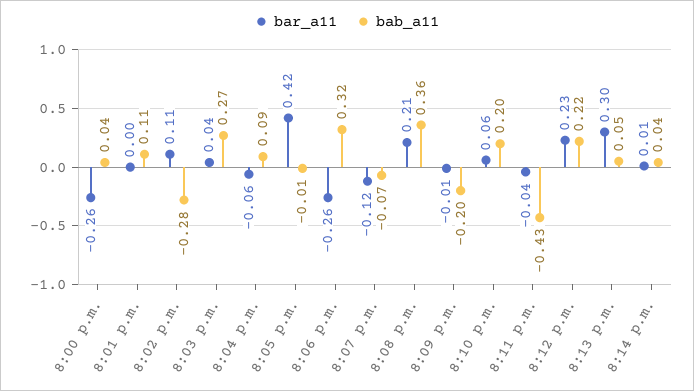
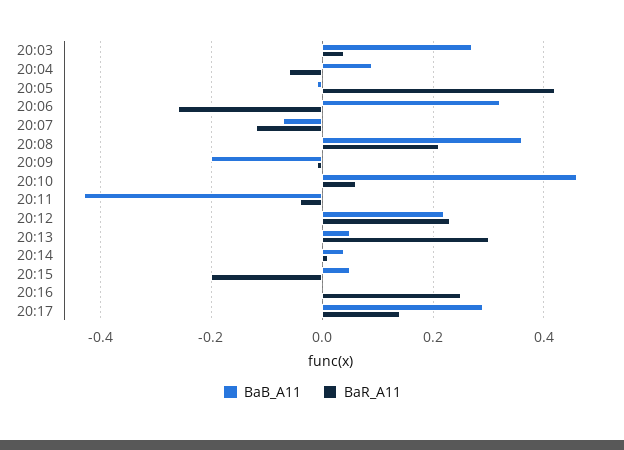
bar_a11, 8:00 p.m.: -0.26 -> none
bab_a11, 8:00 p.m.: 0.04 -> none
bar_a11, 8:01 p.m.: 0 -> none
bab_a11, 8:01 p.m.: 0.11 -> none
bar_a11, 8:02 p.m.: 0.11 -> none
bab_a11, 8:02 p.m.: -0.28 -> none
bab_a11, 8:10 p.m.: 0.2 -> 0.45
bab_a11, 20:15: none -> 0.05
bar_a11, 20:15: none -> -0.2
bab_a11, 20:16: none -> 0
bar_a11, 20:16: none -> 0.25
bab_a11, 20:17: none -> 0.3
bar_a11, 20:17: none -> 0.15

